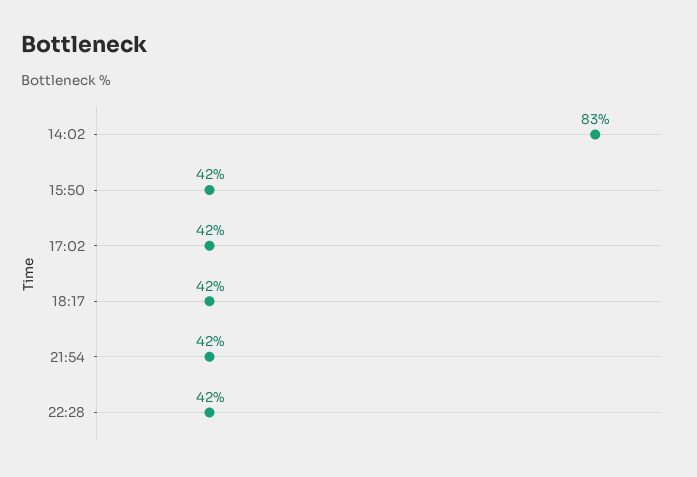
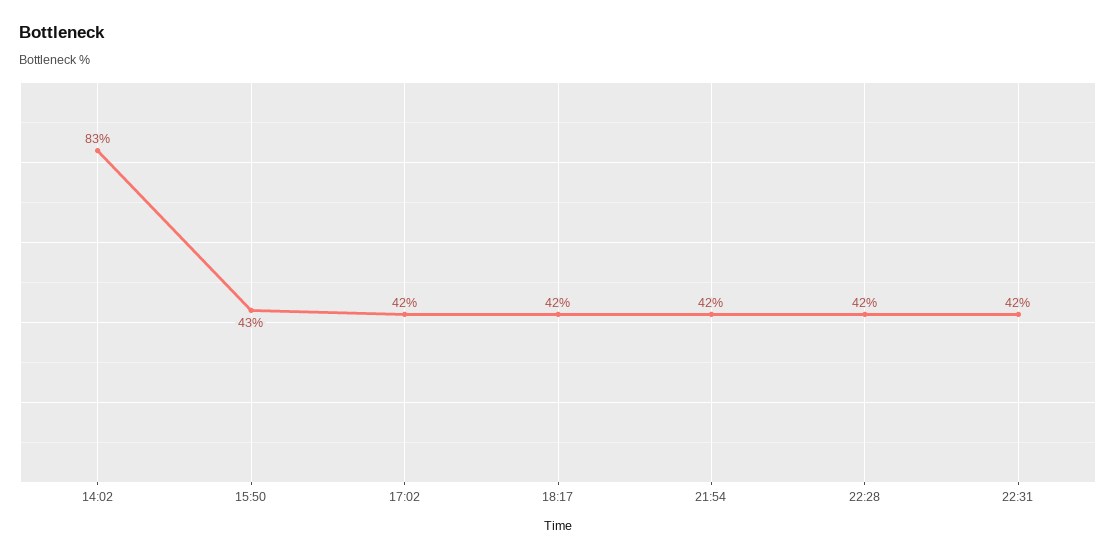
15:50: 42 -> 43
22:31: none -> 42

